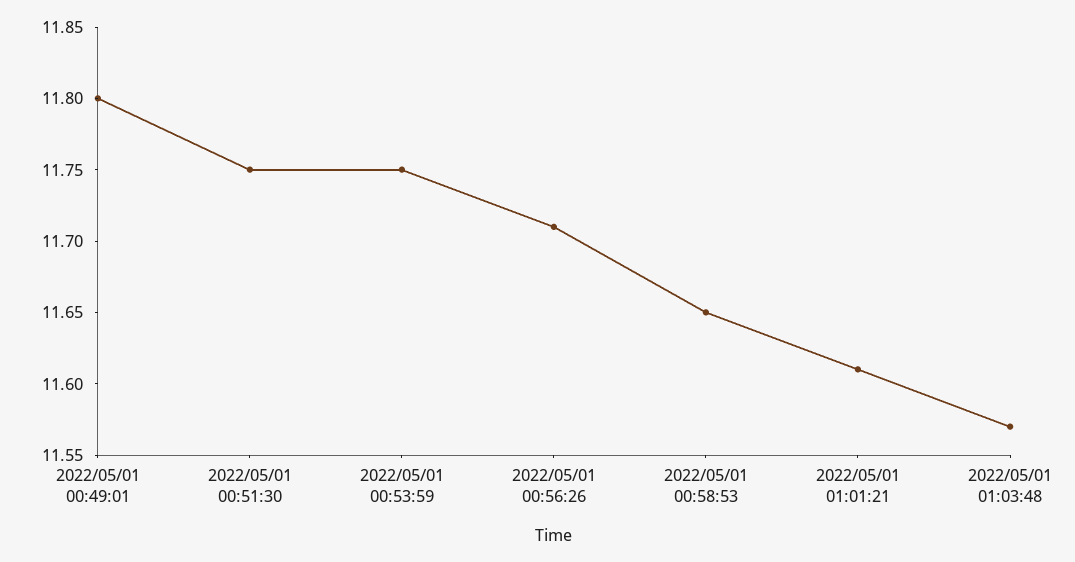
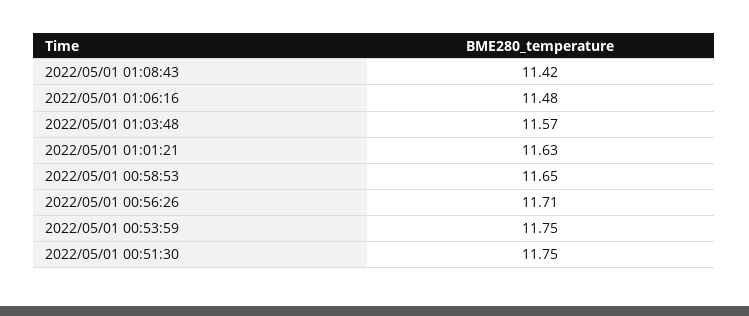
2022/05/01 00:49:01: 11.8 -> none
2022/05/01 01:01:21: 11.61 -> 11.63
2022/05/01 01:08:43: none -> 11.42
2022/05/01 01:06:16: none -> 11.48

